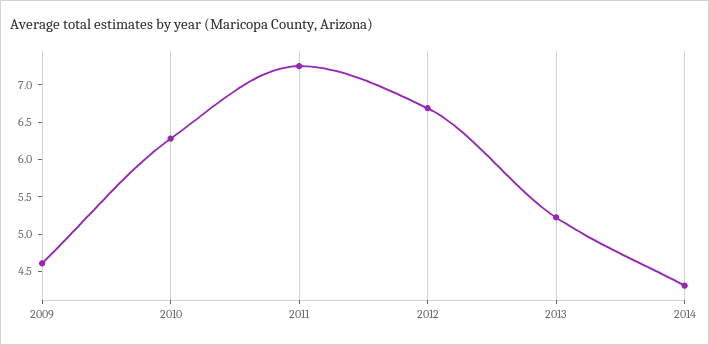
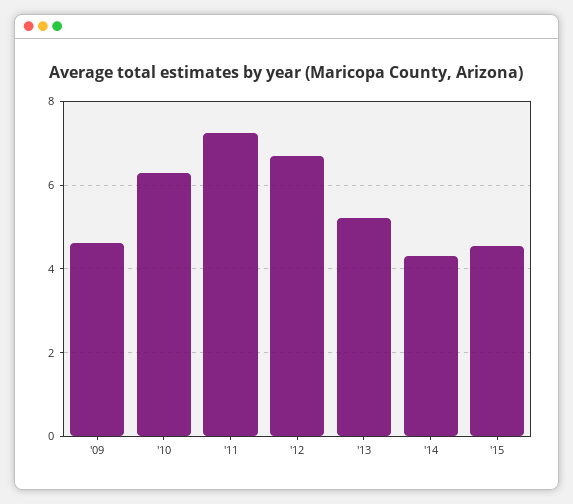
'15: none -> 4.6

